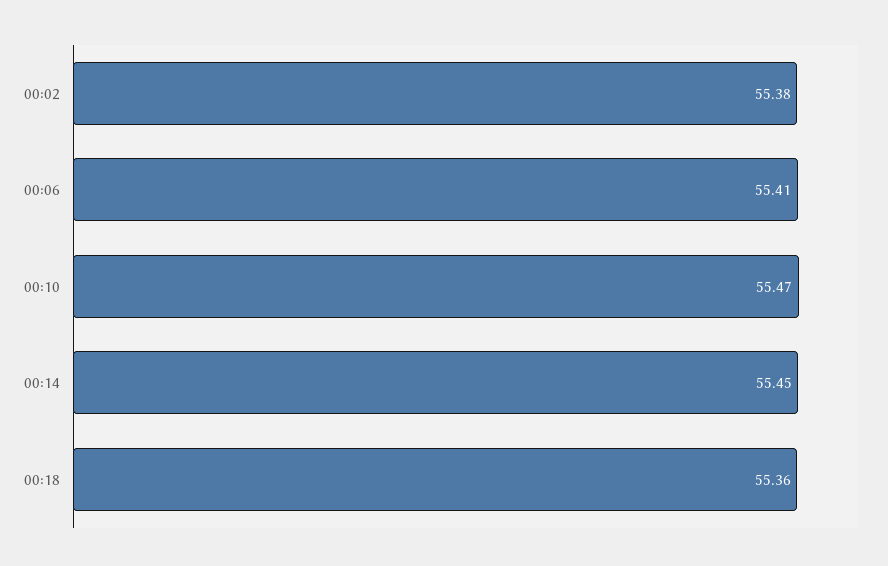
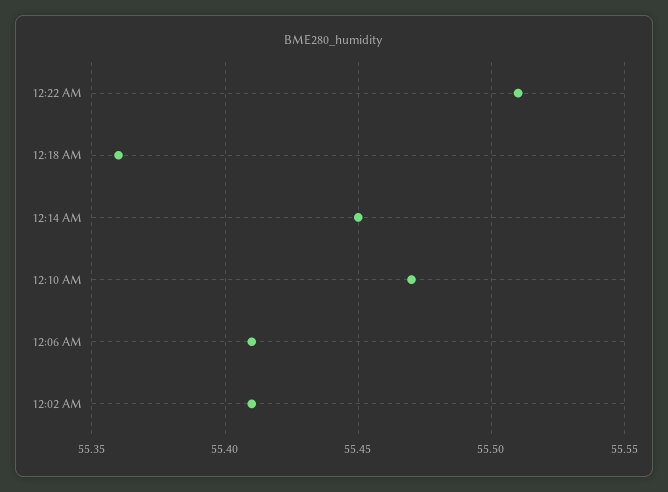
00:02: 55.38 -> 55.41
12:22 AM: none -> 55.51

